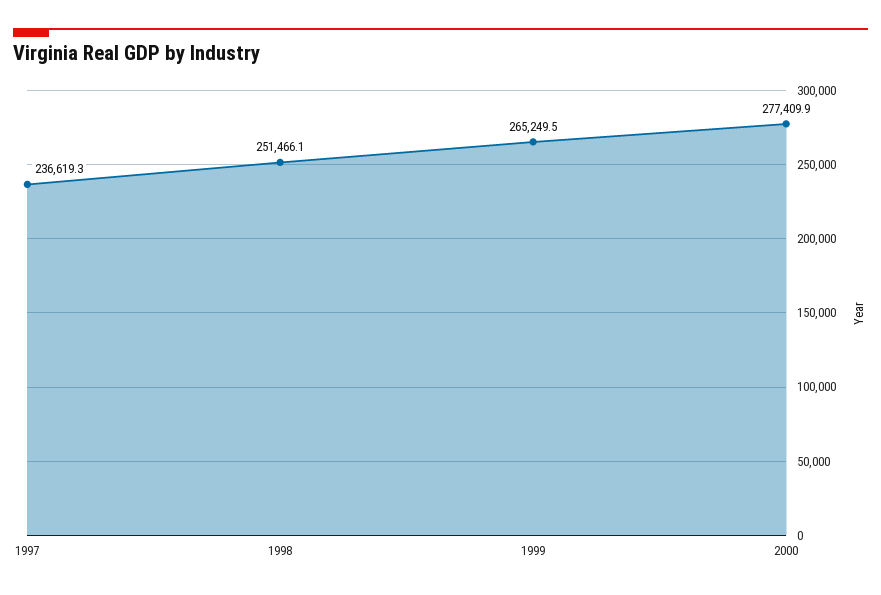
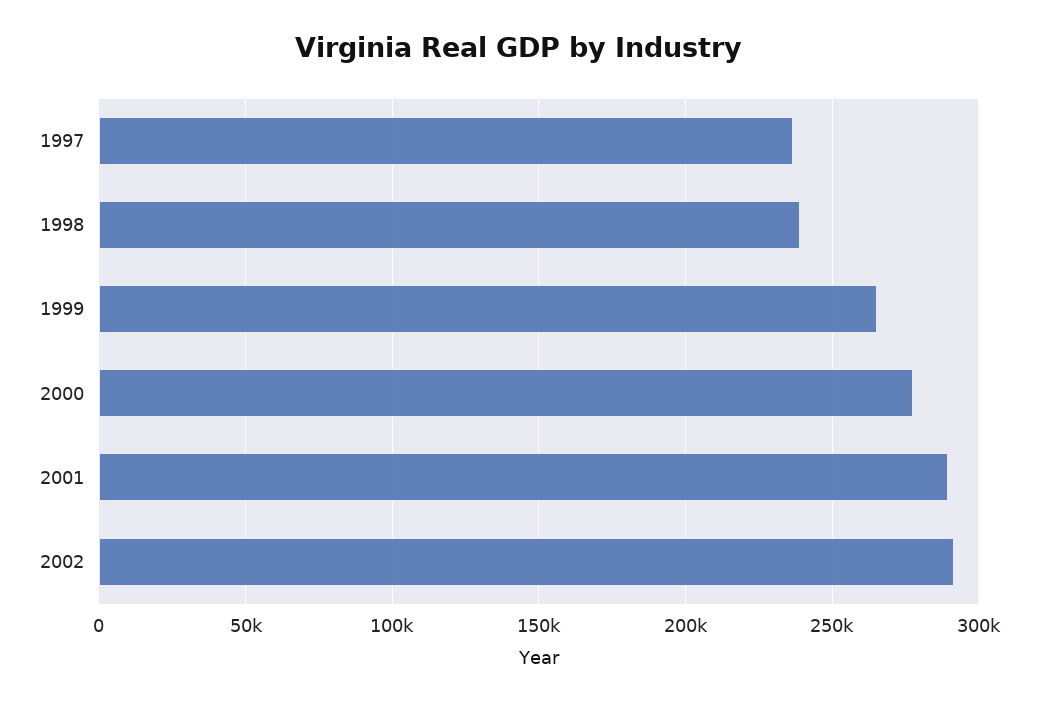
1998: 251466.1 -> 240000
2001: none -> 290000
2002: none -> 290000

